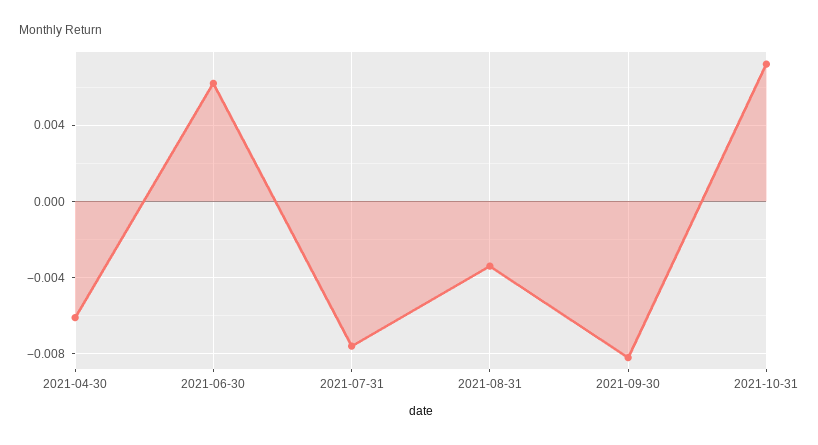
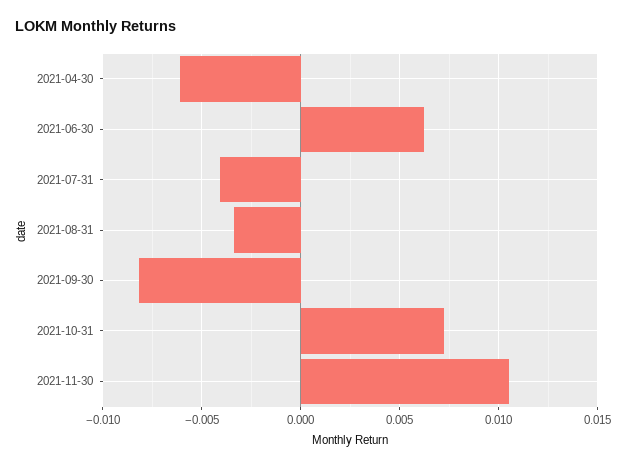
2021-07-31: -0.0075 -> -0.004
2021-11-30: none -> 0.0105

